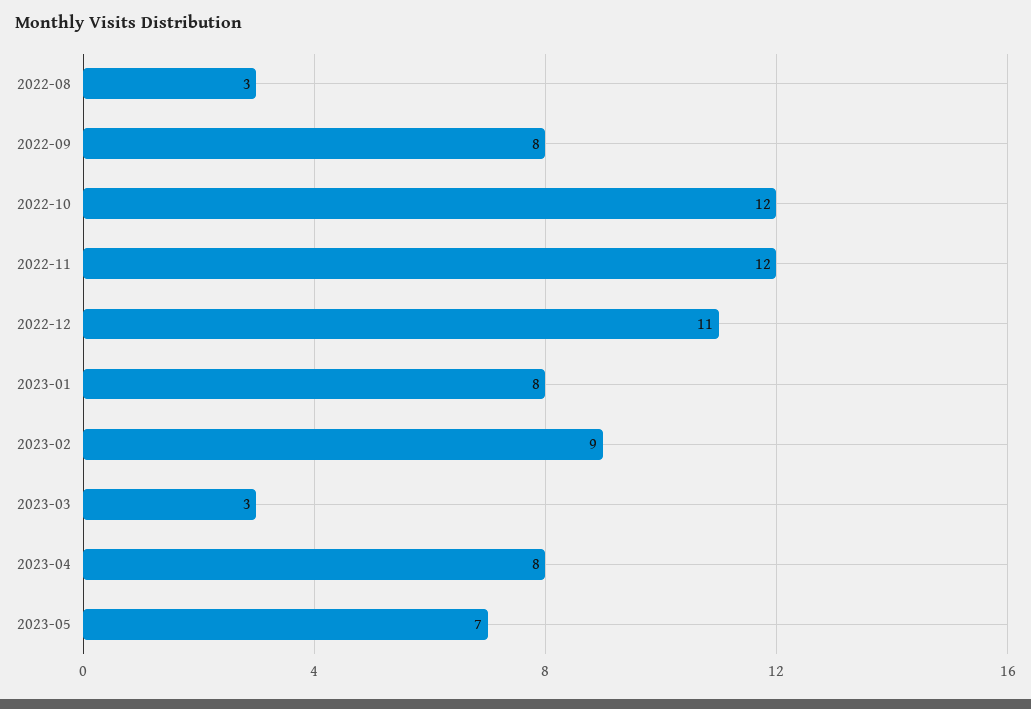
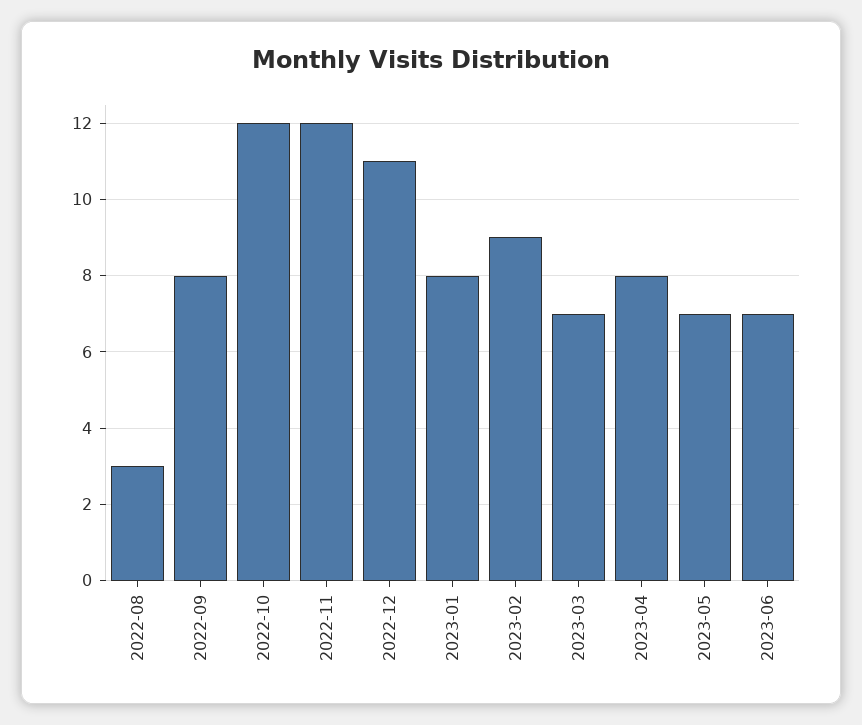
2023-03: 3 -> 7
2023-06: none -> 7

